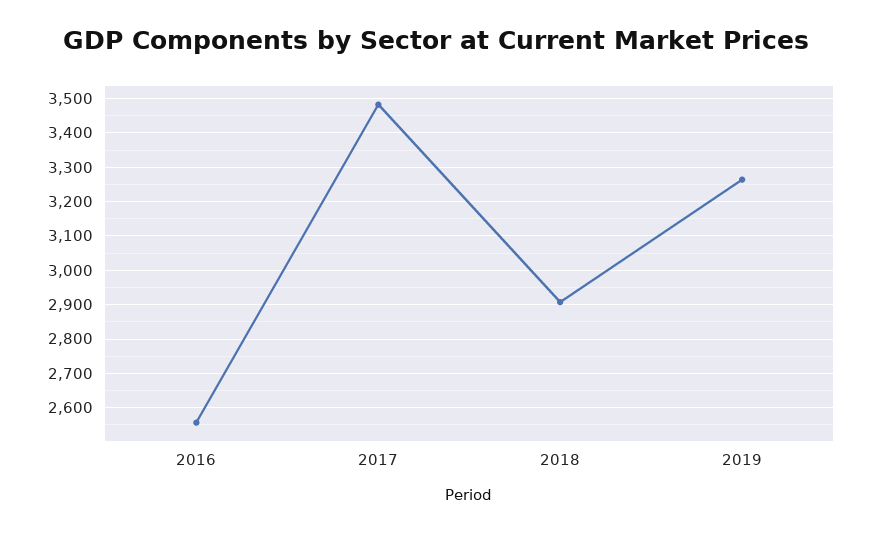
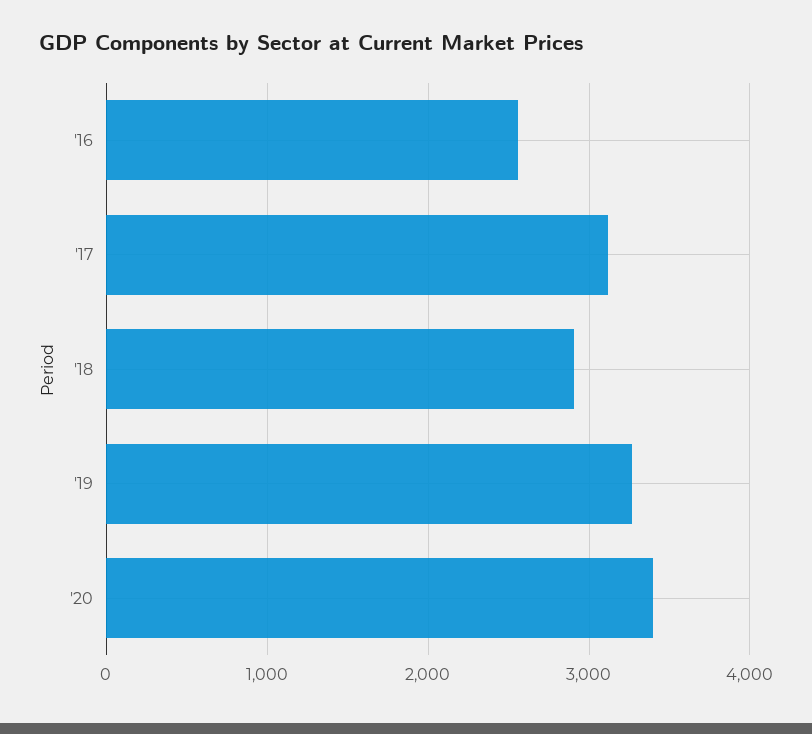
2017: 3480 -> 3100
'20: none -> 3400

